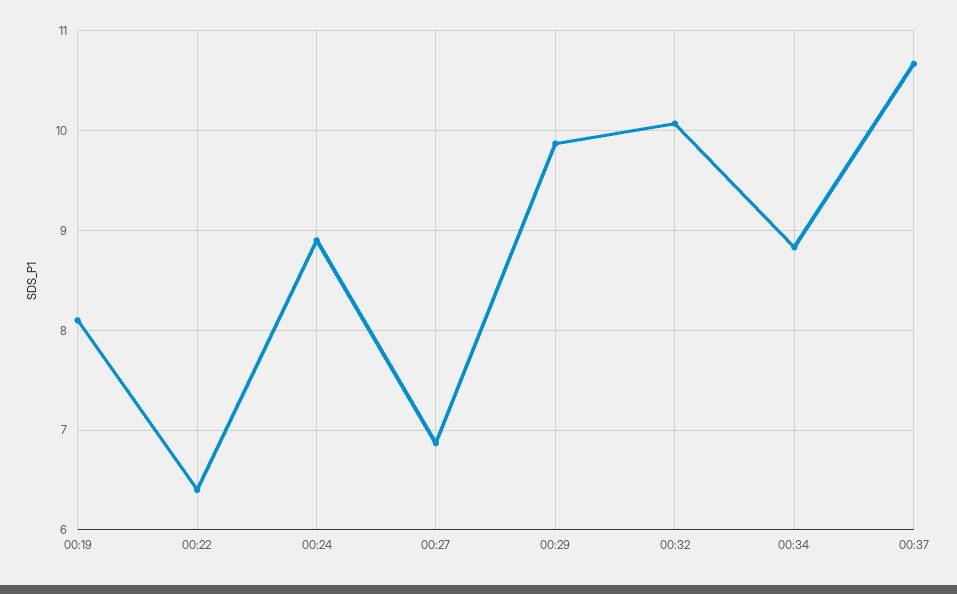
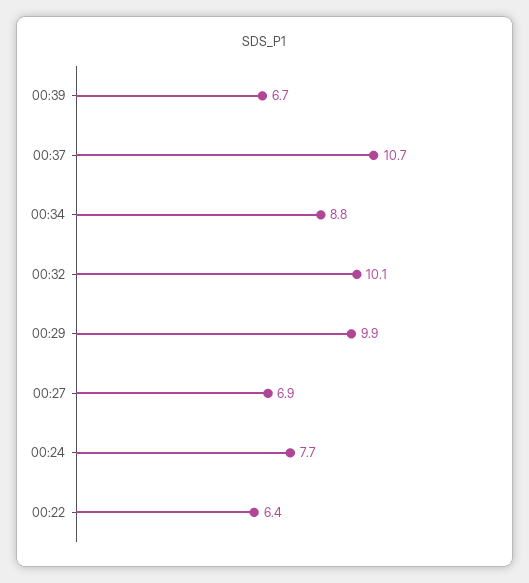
00:19: 8.1 -> none
00:24: 8.9 -> 7.7
00:39: none -> 6.7

